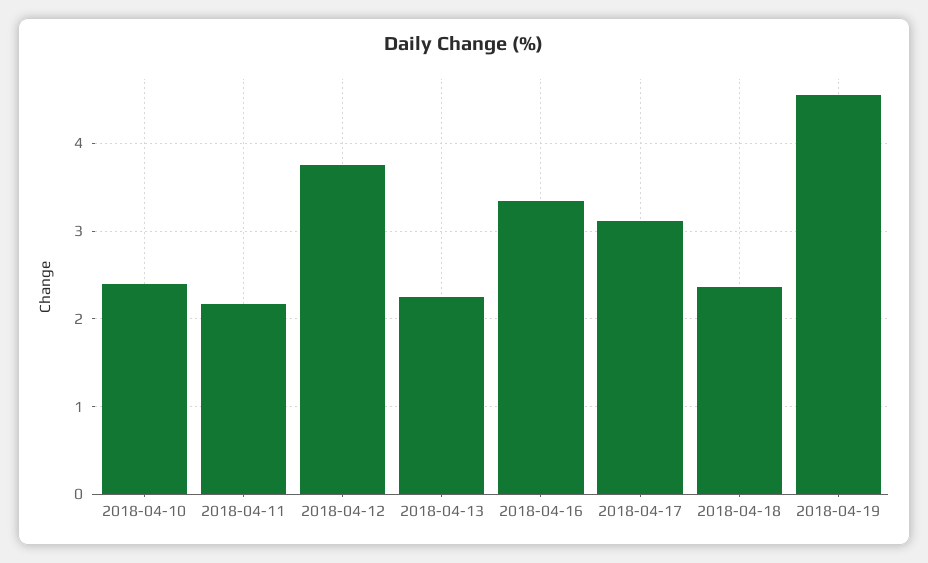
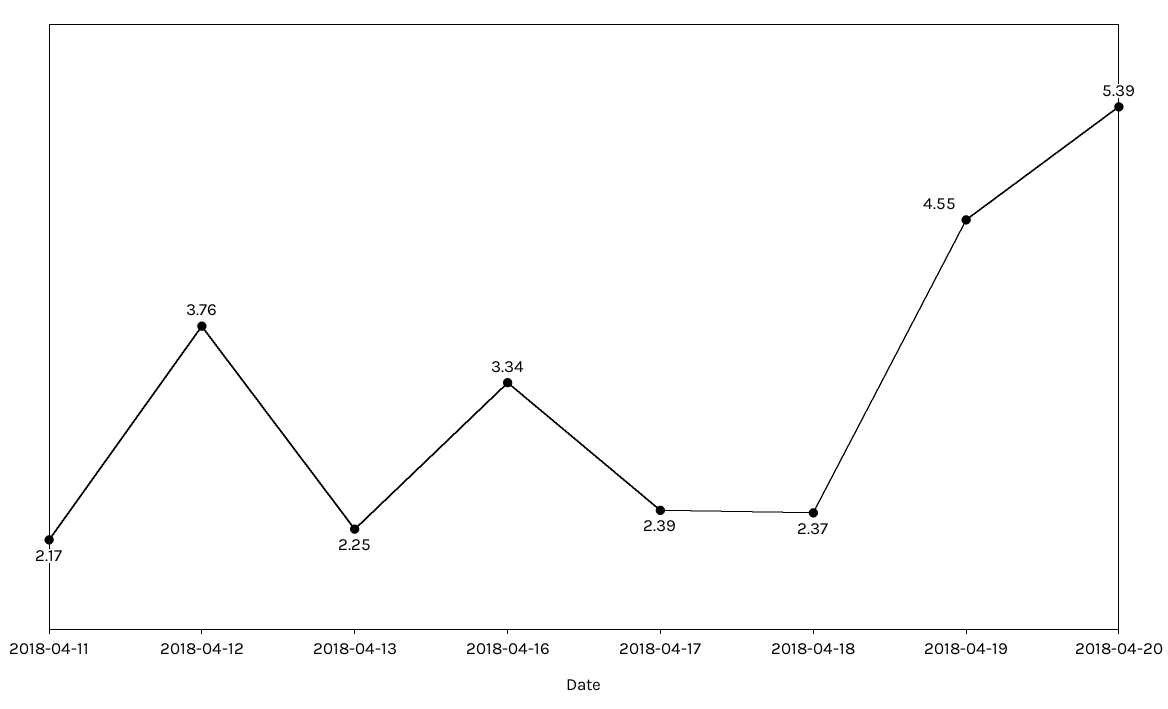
2018-04-10: 2.4 -> none
2018-04-17: 3.1 -> 2.39
2018-04-20: none -> 5.39

